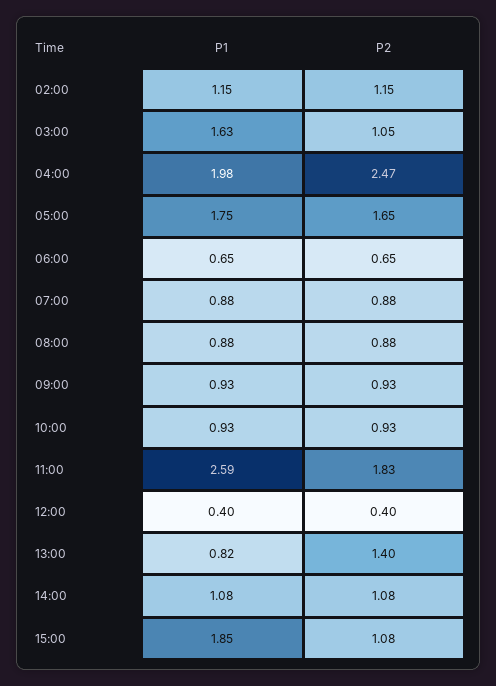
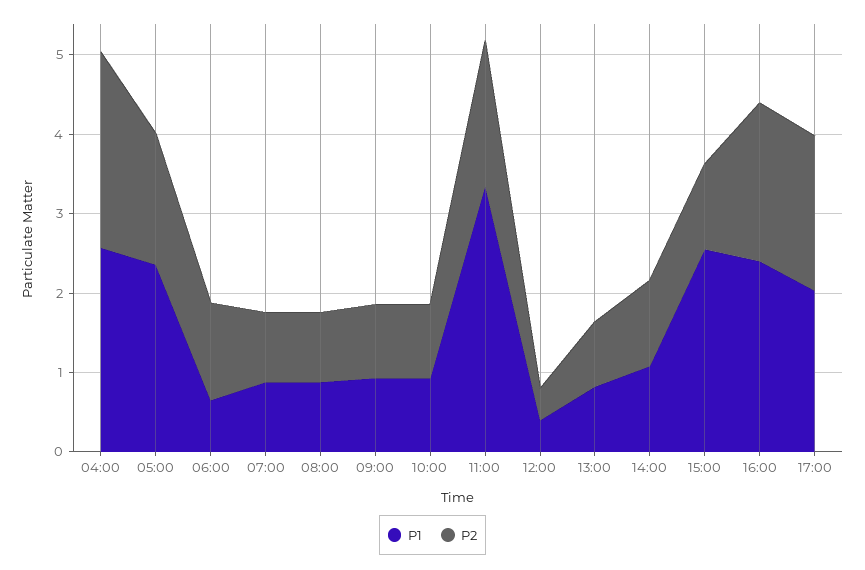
P1, 02:00: 1.15 -> none
P2, 02:00: 1.15 -> none
P1, 03:00: 1.63 -> none
P2, 03:00: 1.05 -> none
P1, 04:00: 1.98 -> 2.6
P1, 05:00: 1.75 -> 2.4
P2, 06:00: 0.65 -> 1.2
P1, 11:00: 2.59 -> 3.4
P2, 13:00: 1.4 -> 0.8
P1, 15:00: 1.85 -> 2.6
P1, 16:00: none -> 2.4
P2, 16:00: none -> 2
P1, 17:00: none -> 2
P2, 17:00: none -> 2

